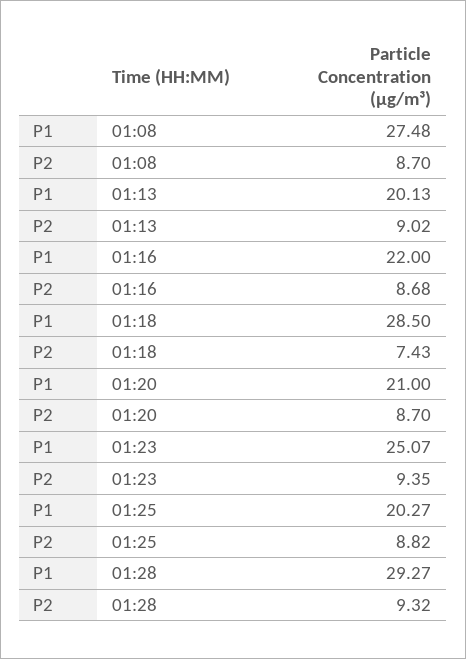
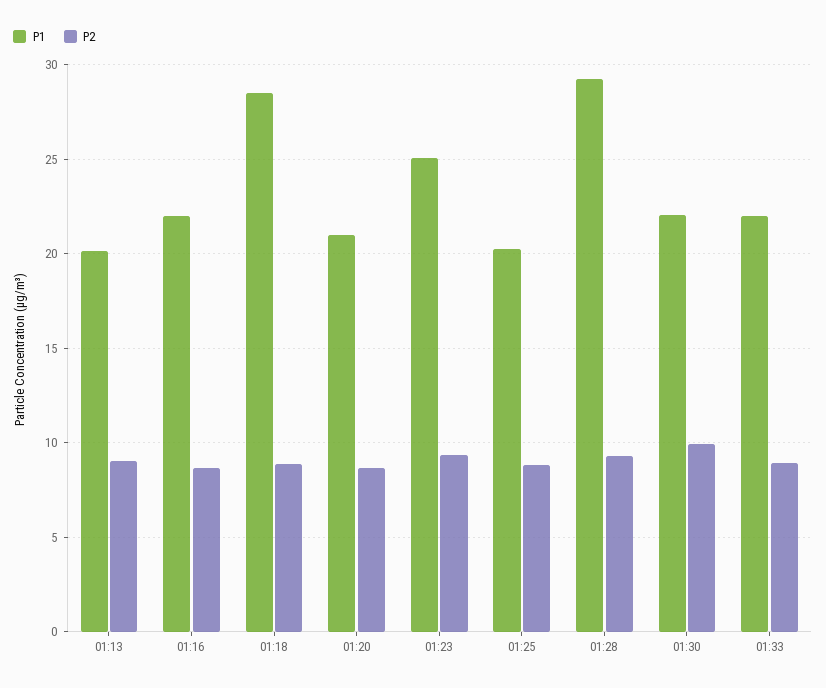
P1, 01:08: 27.48 -> none
P2, 01:08: 8.7 -> none
P2, 01:18: 7.43 -> 9
P1, 01:30: none -> 22
P2, 01:30: none -> 10
P1, 01:33: none -> 22
P2, 01:33: none -> 9

